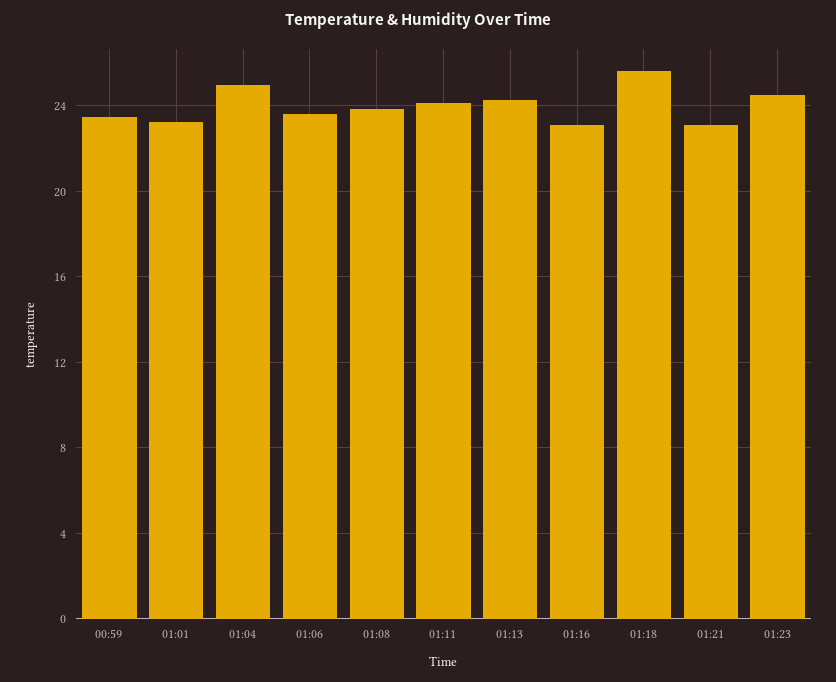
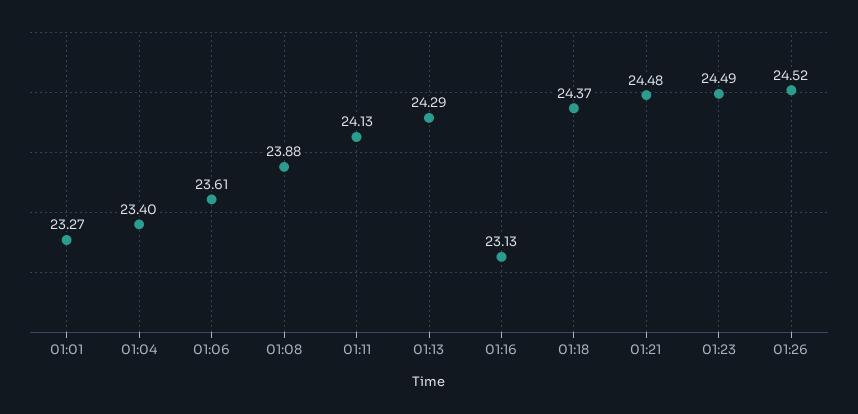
00:59: 23.5 -> none
01:04: 25 -> 23.4
01:18: 25.5 -> 24.37
01:21: 23 -> 24.48
01:26: none -> 24.52

